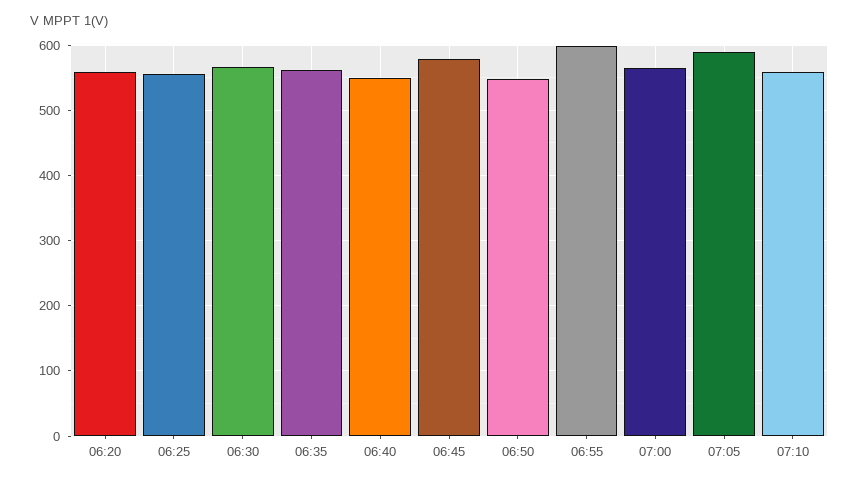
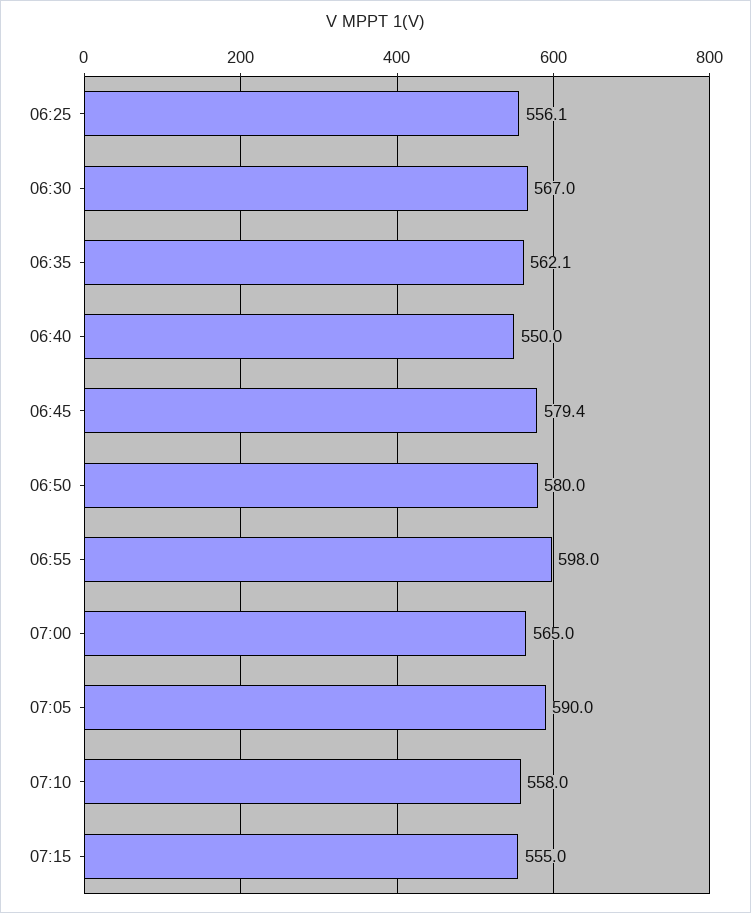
06:20: 560 -> none
06:50: 550 -> 580
07:15: none -> 555

